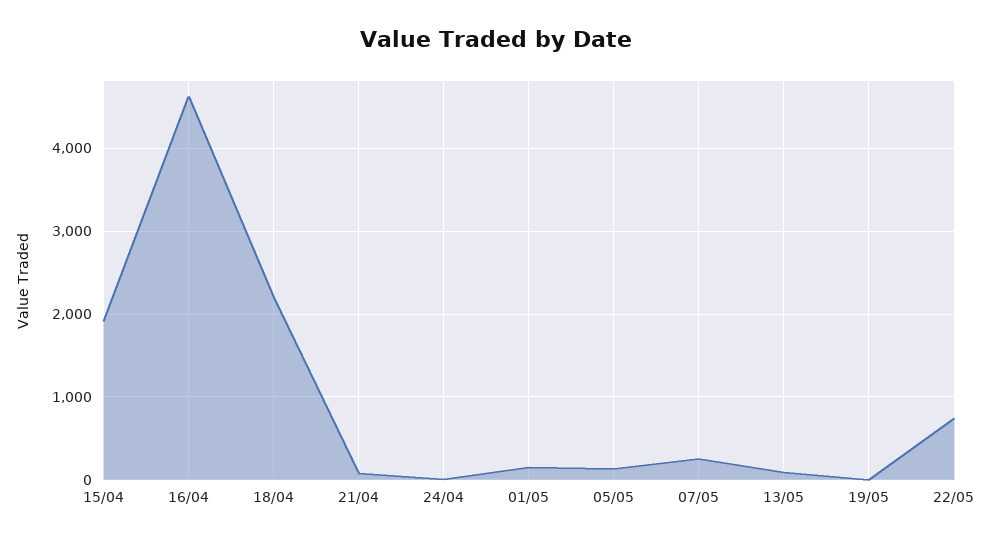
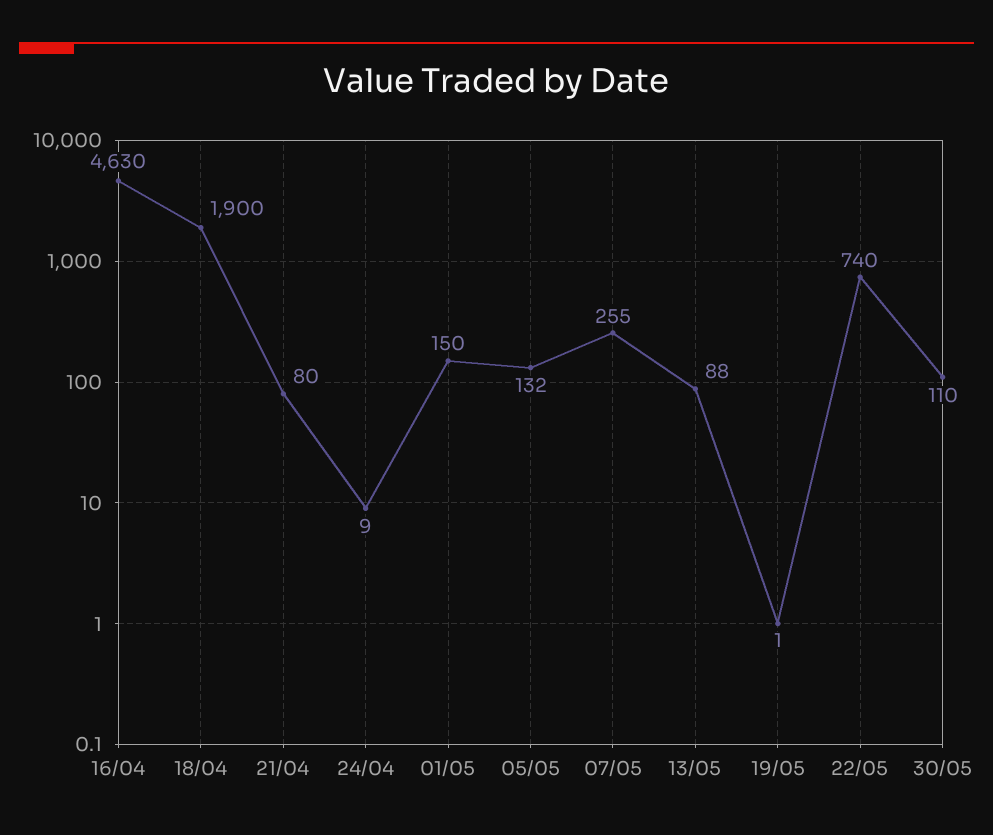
15/04: 1900 -> none
18/04: 2200 -> 1900
30/05: none -> 110

